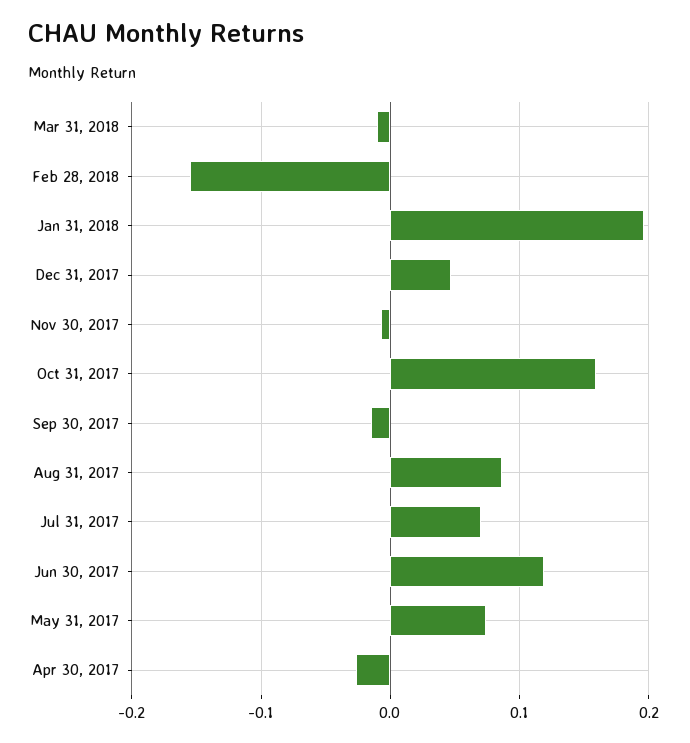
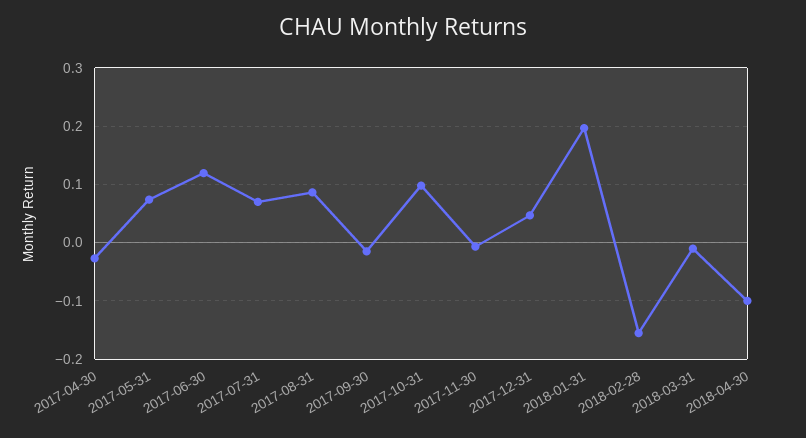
Oct 31, 2017: 0.16 -> 0.1
2018-04-30: none -> -0.1

